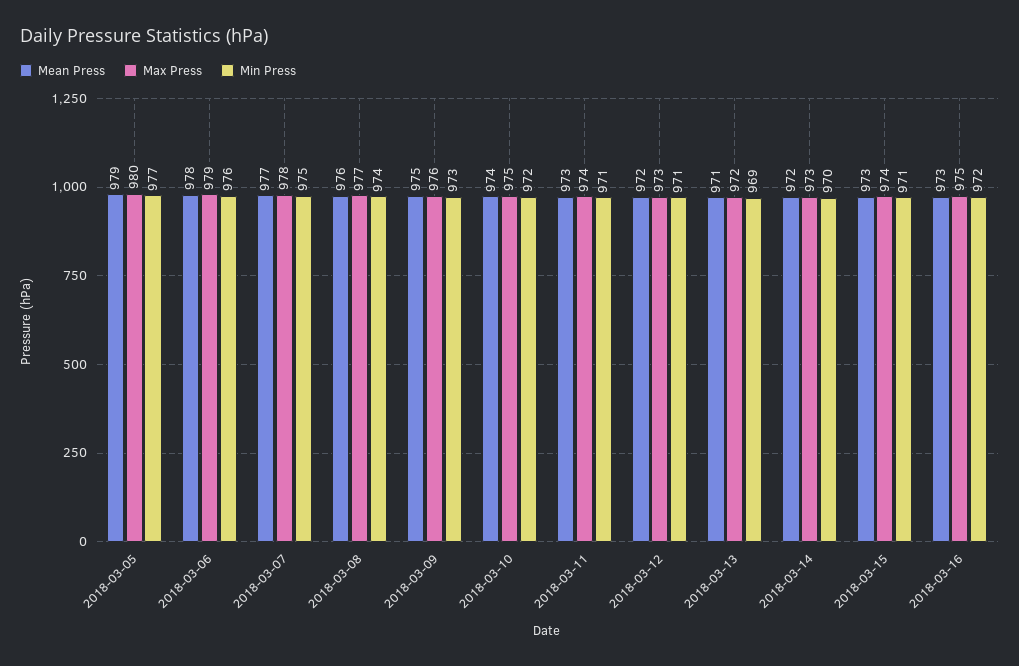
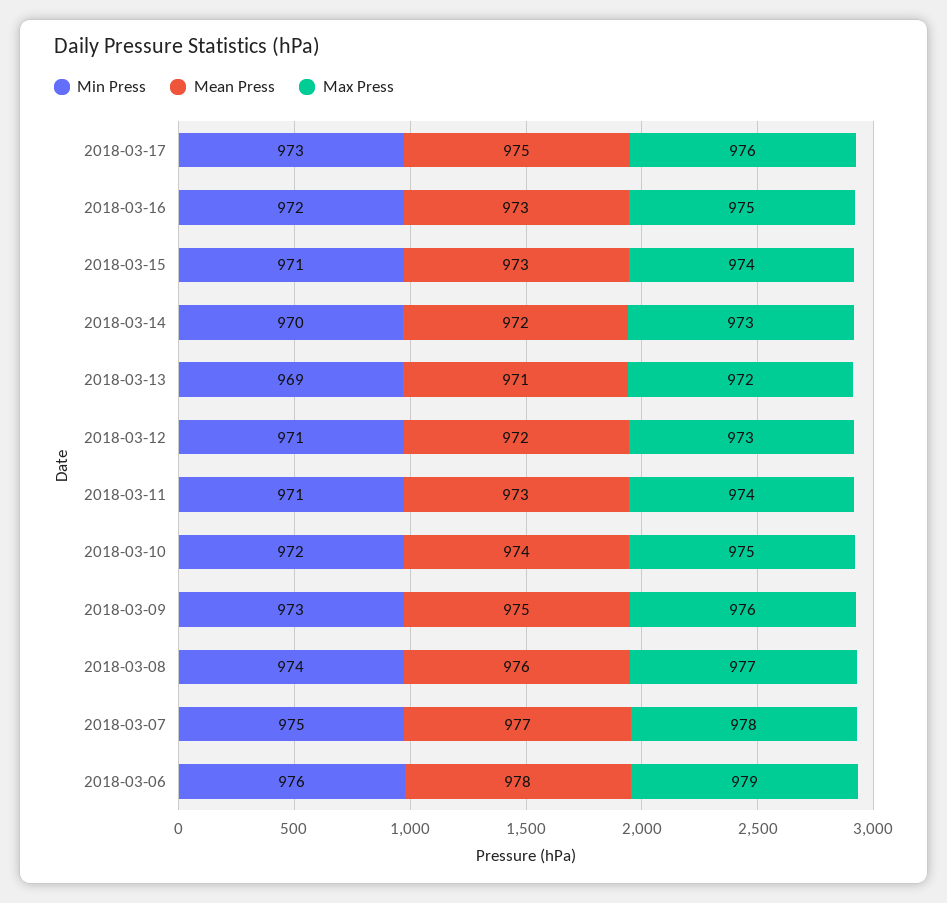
Mean Press, 2018-03-05: 979 -> none
Max Press, 2018-03-05: 980 -> none
Min Press, 2018-03-05: 977 -> none
Min Press, 2018-03-17: none -> 973
Mean Press, 2018-03-17: none -> 975
Max Press, 2018-03-17: none -> 976

